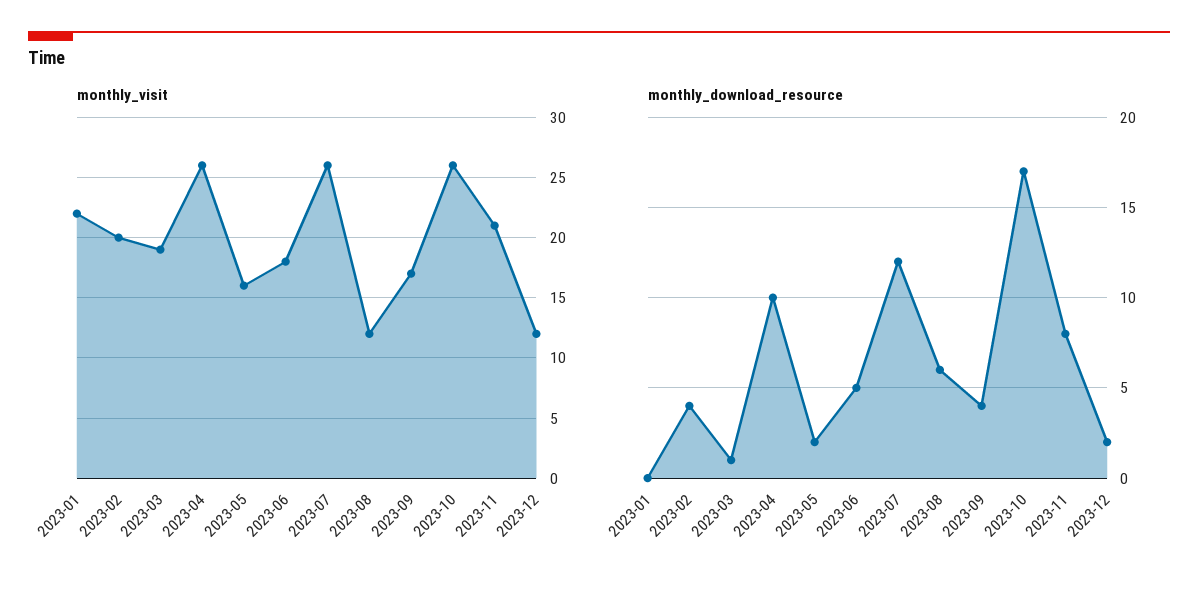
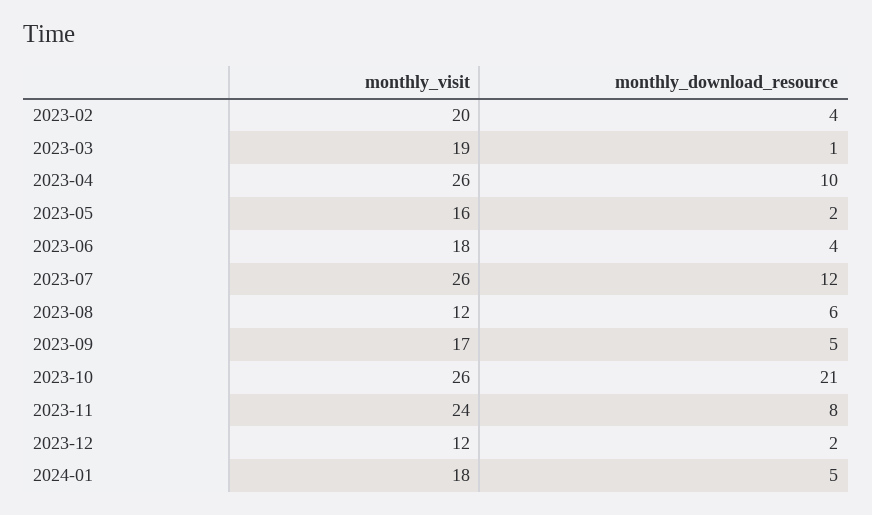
monthly_visit, 2023-01: 22 -> none
monthly_visit, 2023-11: 21 -> 24
monthly_download_resource, 2023-01: 0 -> none
monthly_download_resource, 2023-06: 5 -> 4
monthly_download_resource, 2023-09: 4 -> 5
monthly_download_resource, 2023-10: 17 -> 21
monthly_visit, 2024-01: none -> 18
monthly_download_resource, 2024-01: none -> 5

